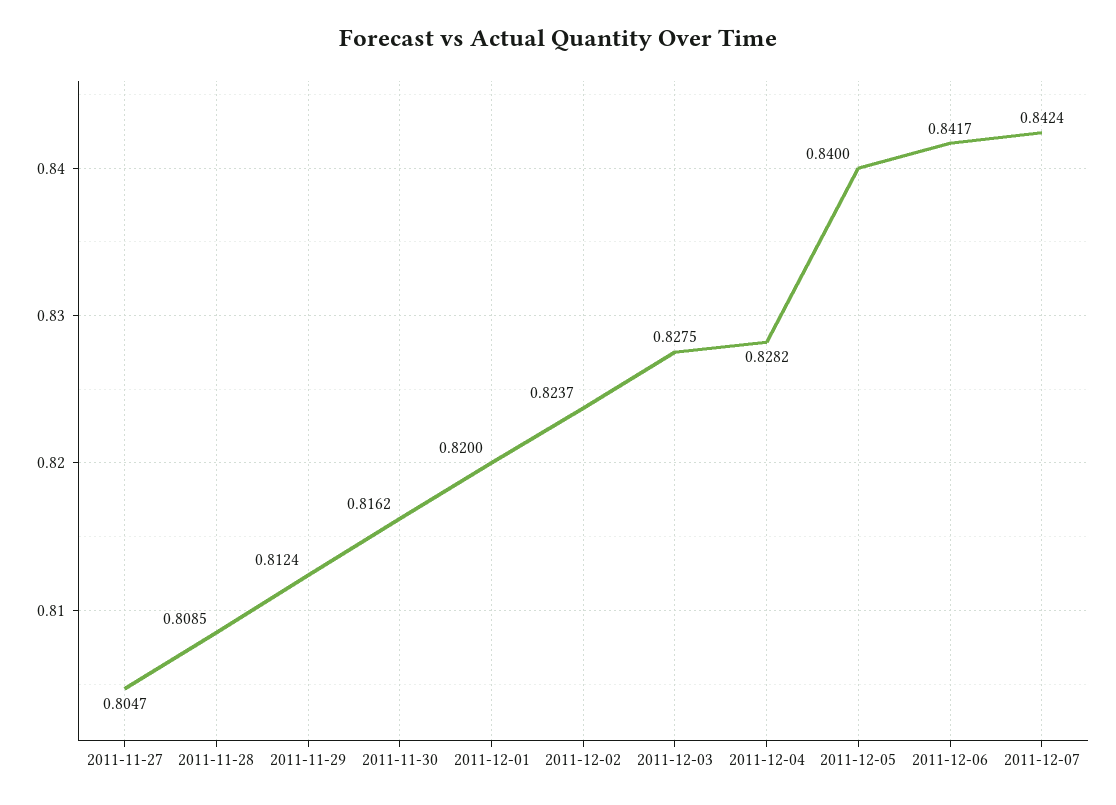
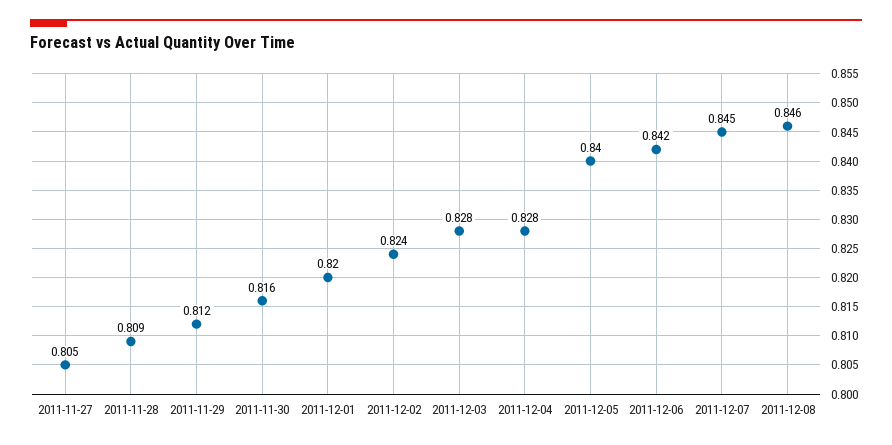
2011-12-07: 0.8424 -> 0.845
2011-12-08: none -> 0.846

